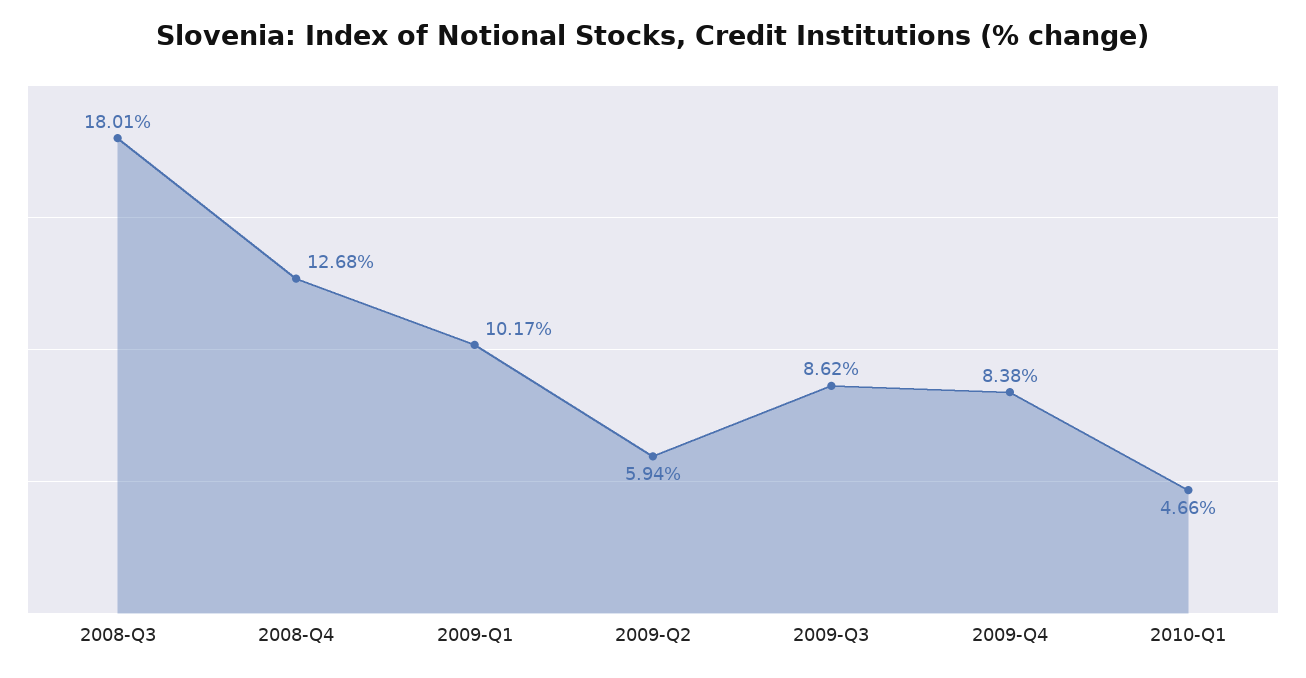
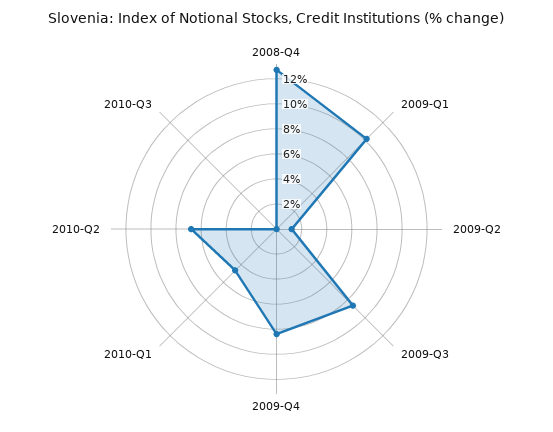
2008-Q3: 18.01 -> none
2009-Q2: 5.94 -> 1
2010-Q2: none -> 7
2010-Q3: none -> 0

